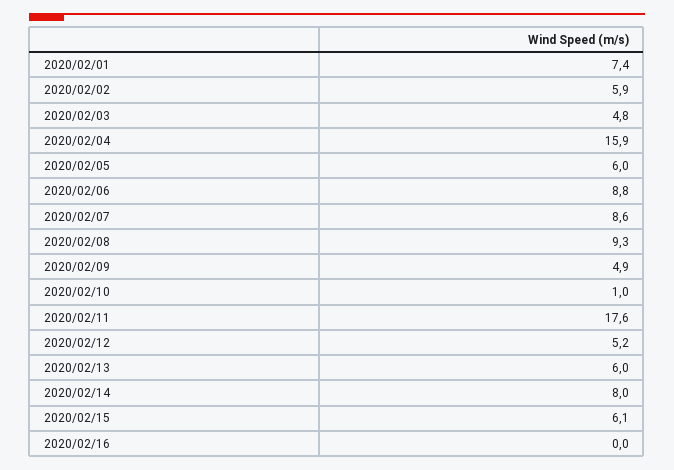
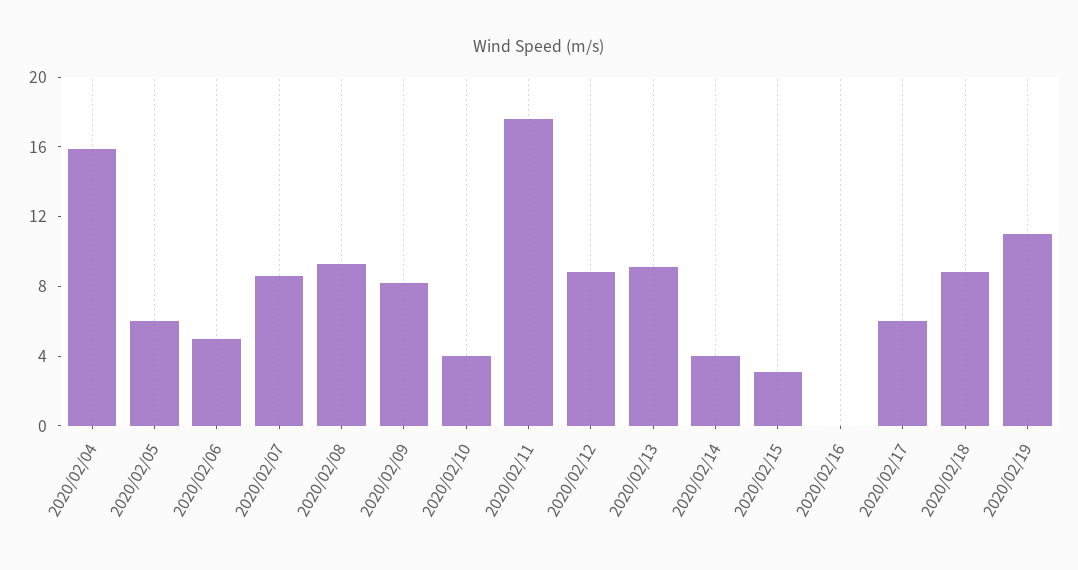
2020/02/01: 7.4 -> none
2020/02/02: 5.9 -> none
2020/02/03: 4.8 -> none
2020/02/06: 8.8 -> 5
2020/02/09: 4.9 -> 8
2020/02/10: 1 -> 4
2020/02/12: 5.2 -> 9
2020/02/13: 6 -> 9
2020/02/14: 8 -> 4
2020/02/15: 6.1 -> 3
2020/02/17: none -> 6
2020/02/18: none -> 9
2020/02/19: none -> 11

